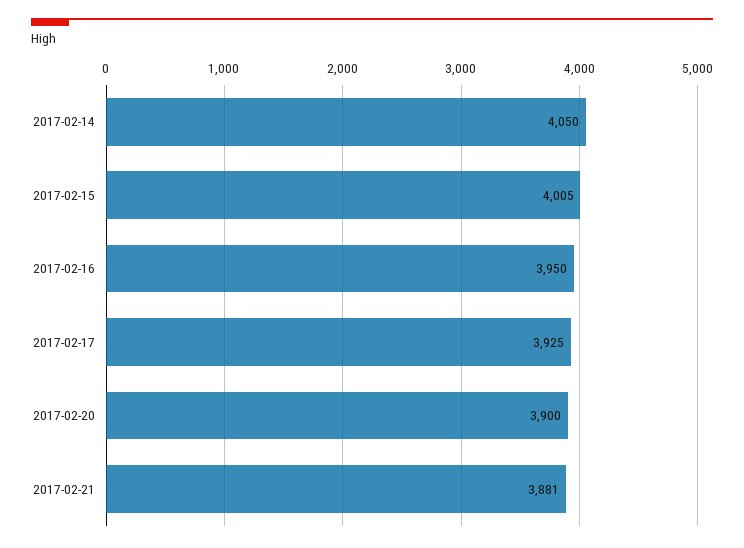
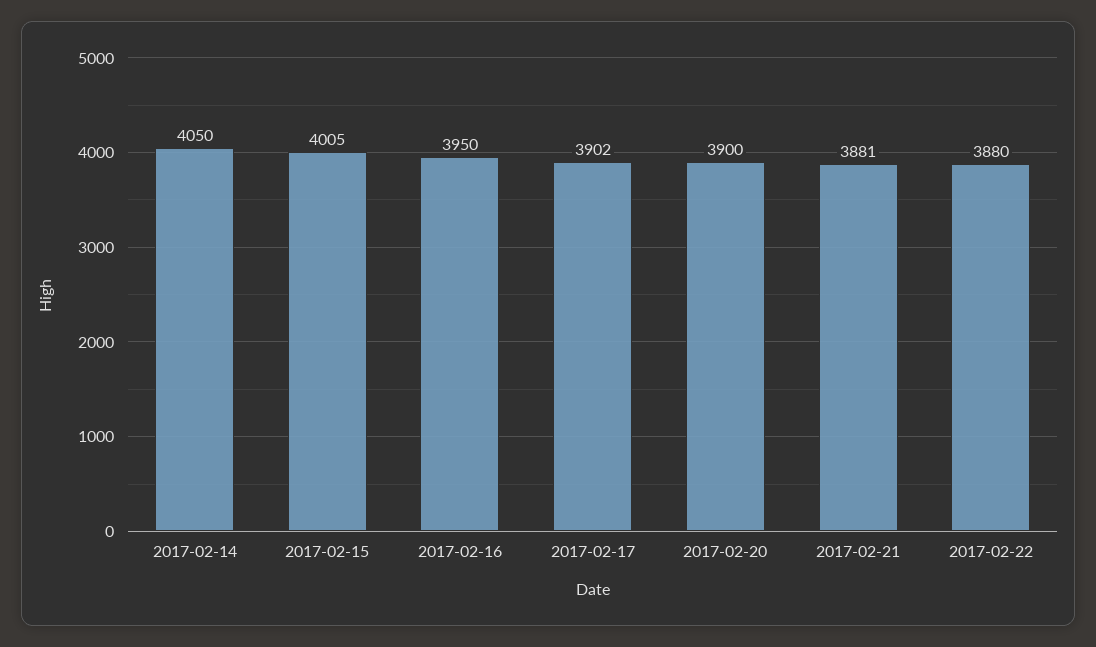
2017-02-17: 3925 -> 3902
2017-02-22: none -> 3880

